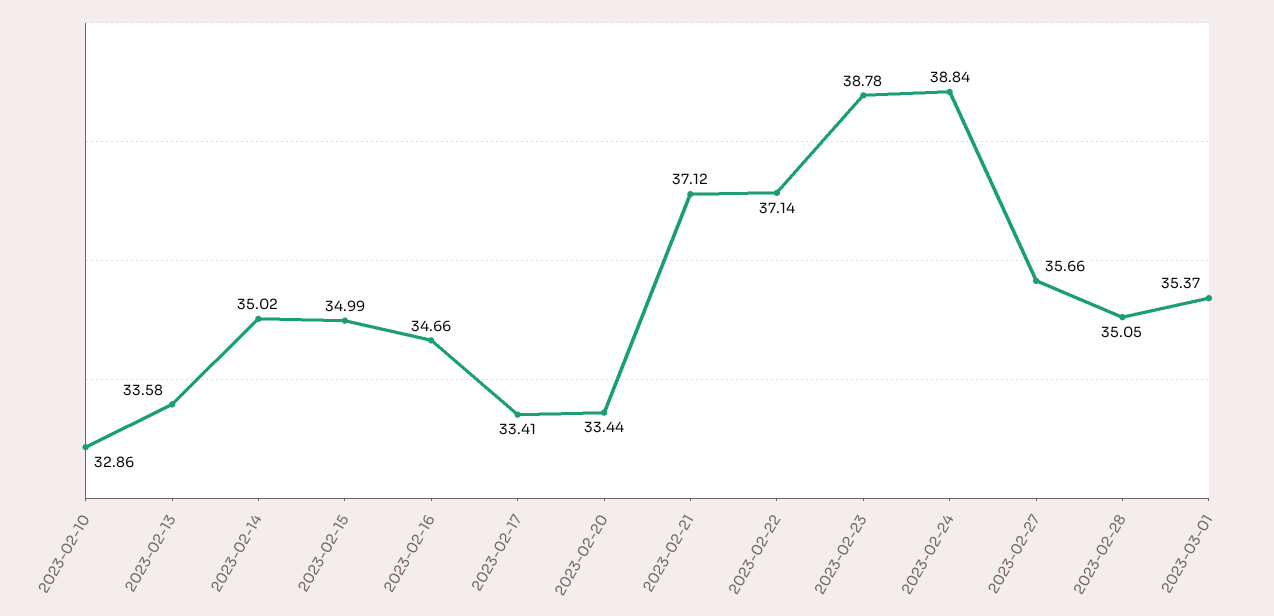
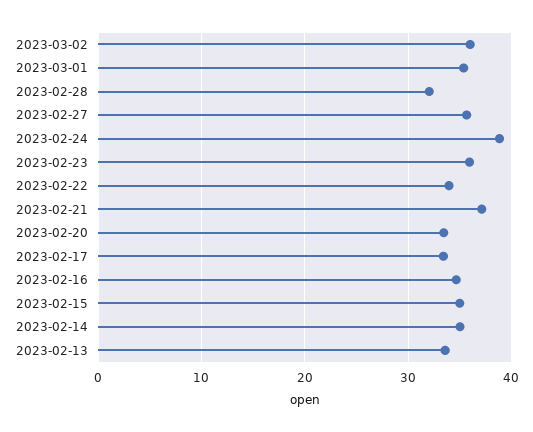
2023-02-10: 32.86 -> none
2023-02-22: 37.14 -> 34
2023-02-23: 38.78 -> 36
2023-02-28: 35.05 -> 32
2023-03-02: none -> 36

